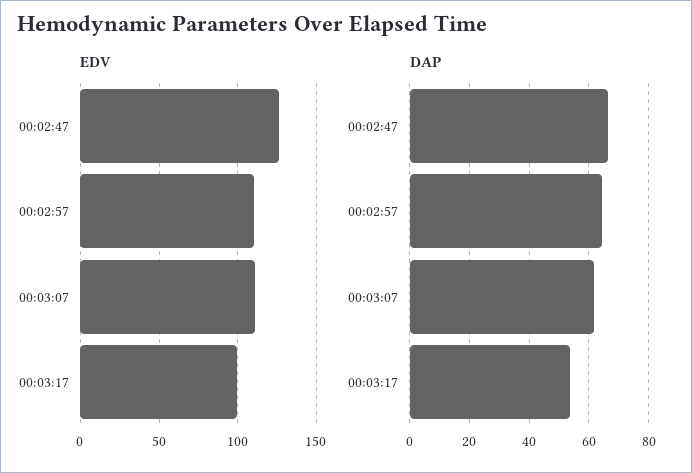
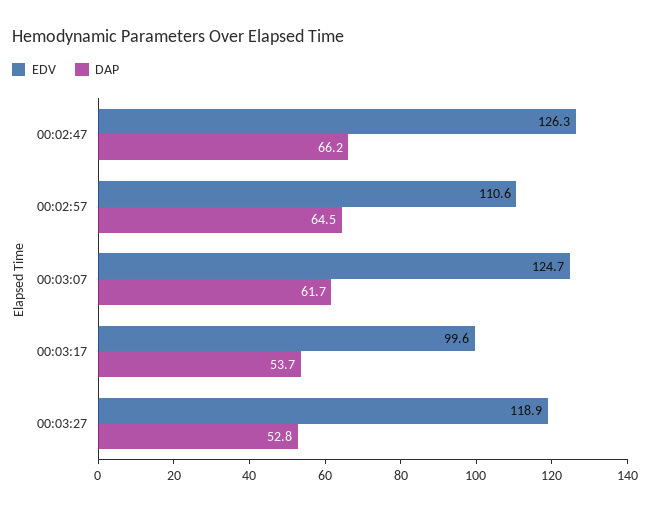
EDV, 00:03:07: 110 -> 124.7
EDV, 00:03:27: none -> 118.9
DAP, 00:03:27: none -> 52.8

